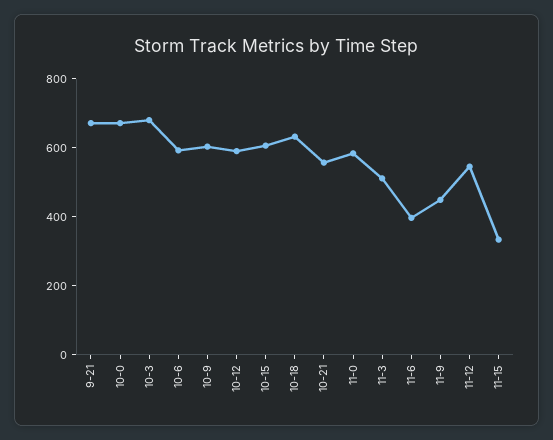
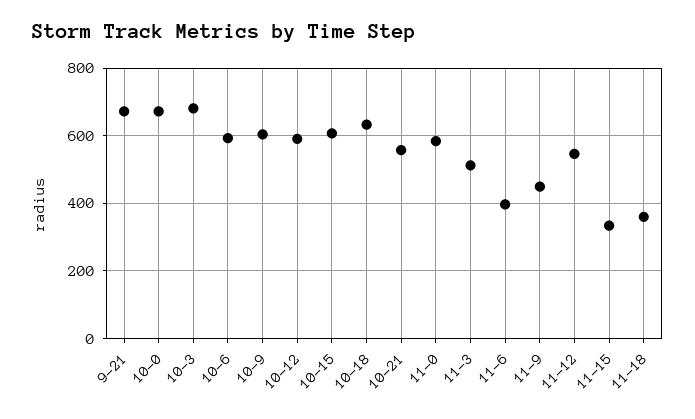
11-18: none -> 360

